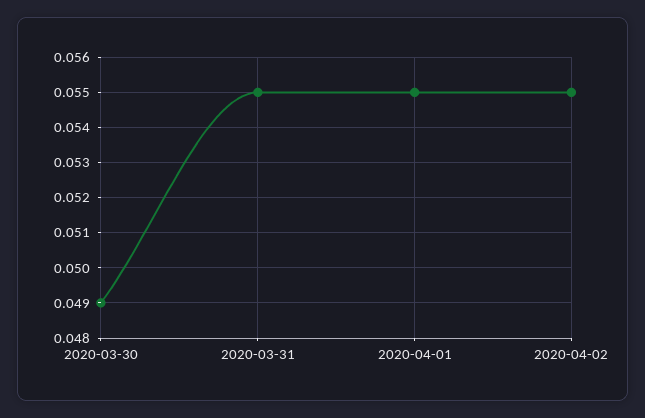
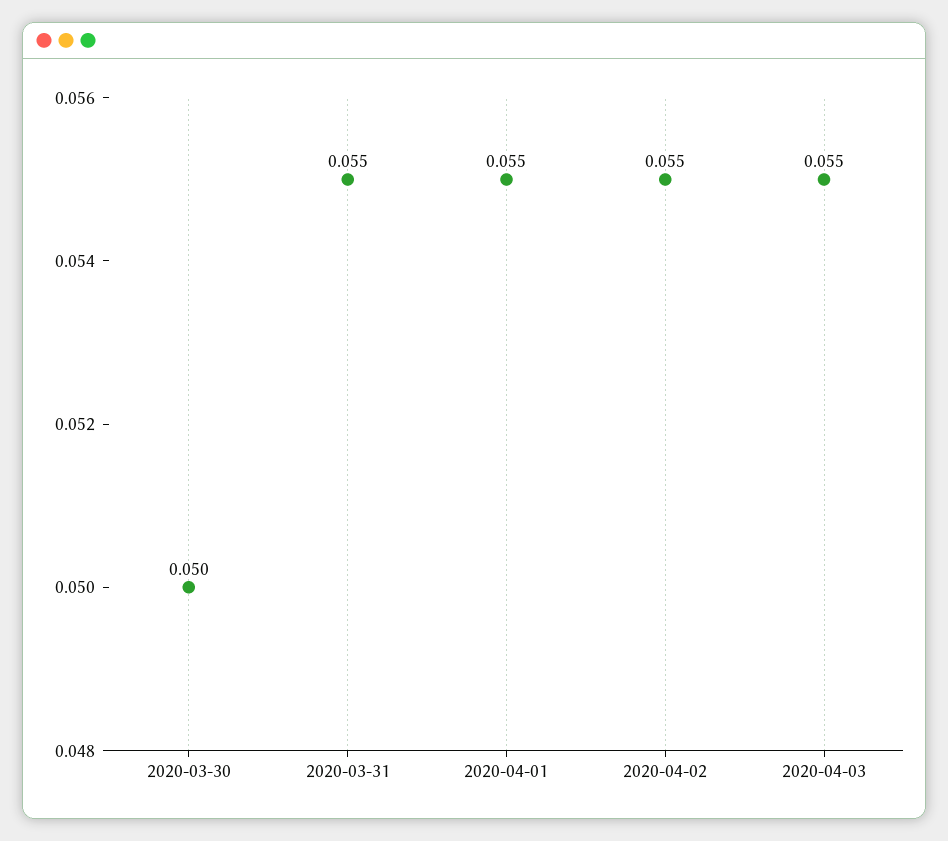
2020-03-30: 0.049 -> 0.05
2020-04-03: none -> 0.055

